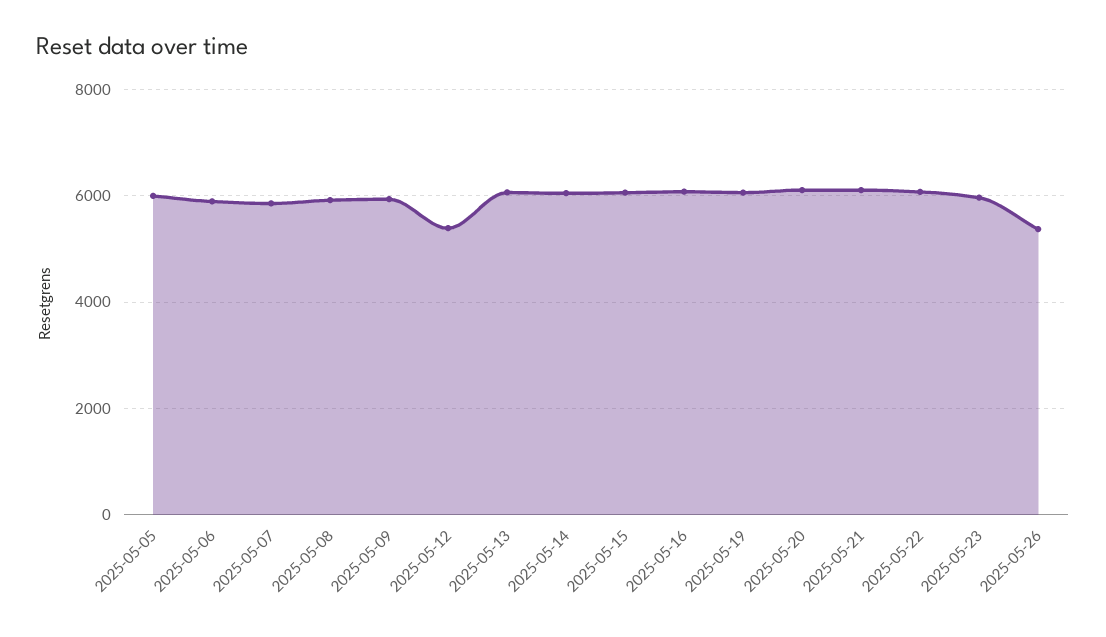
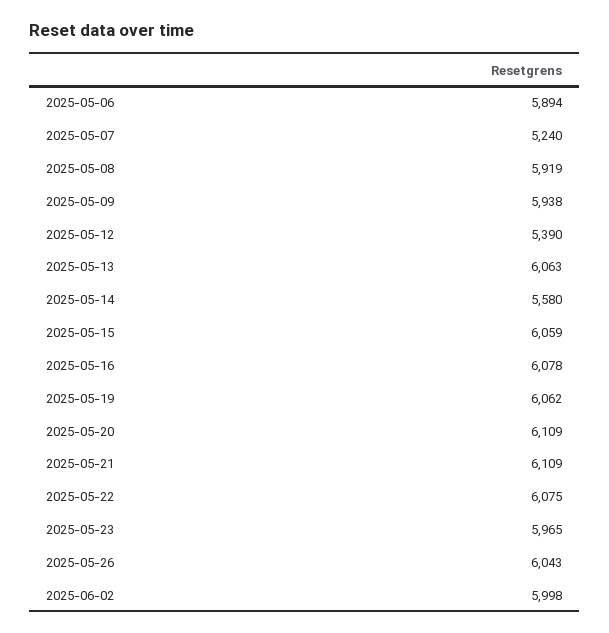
2025-05-05: 6000 -> none
2025-05-07: 5800 -> 5240
2025-05-14: 6000 -> 5580
2025-05-26: 5400 -> 6043
2025-06-02: none -> 5998

